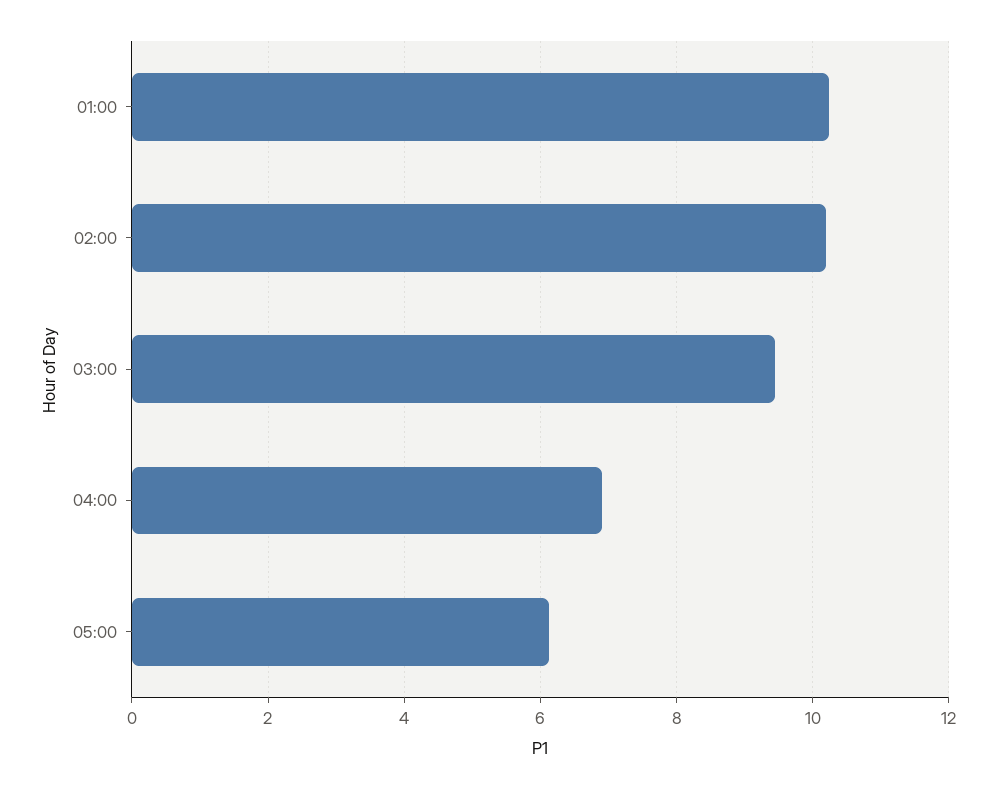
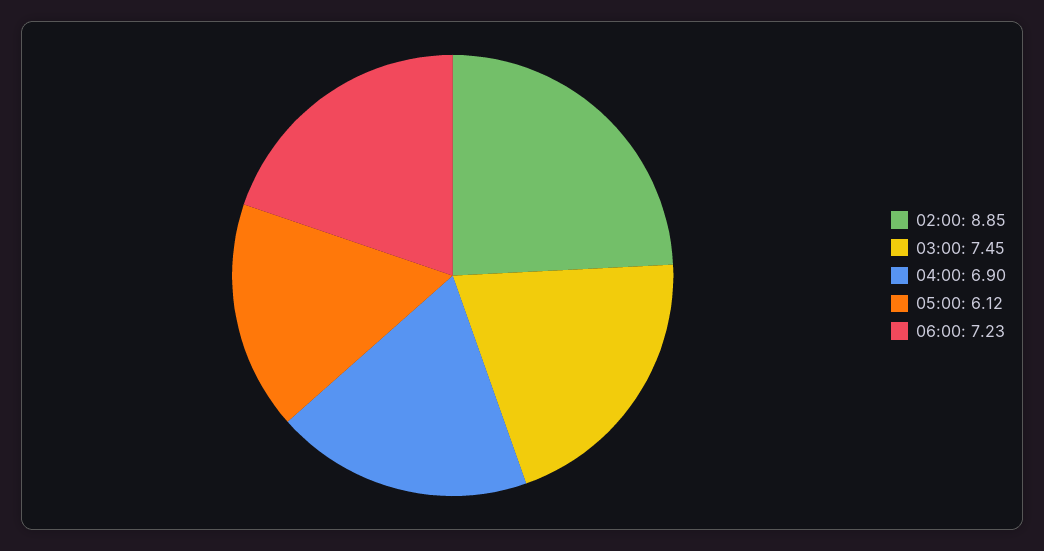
01:00: 10.2 -> none
02:00: 10.2 -> 8.85
03:00: 9.4 -> 7.45
06:00: none -> 7.23

